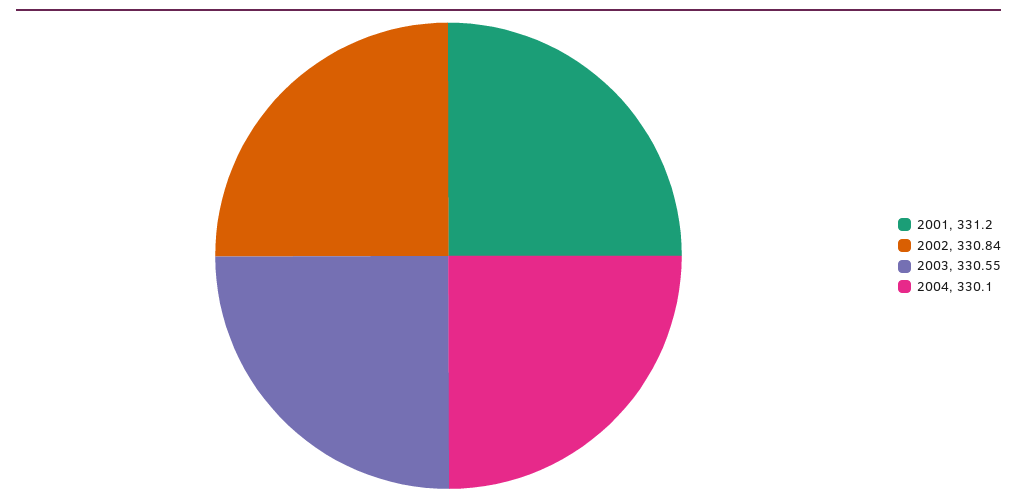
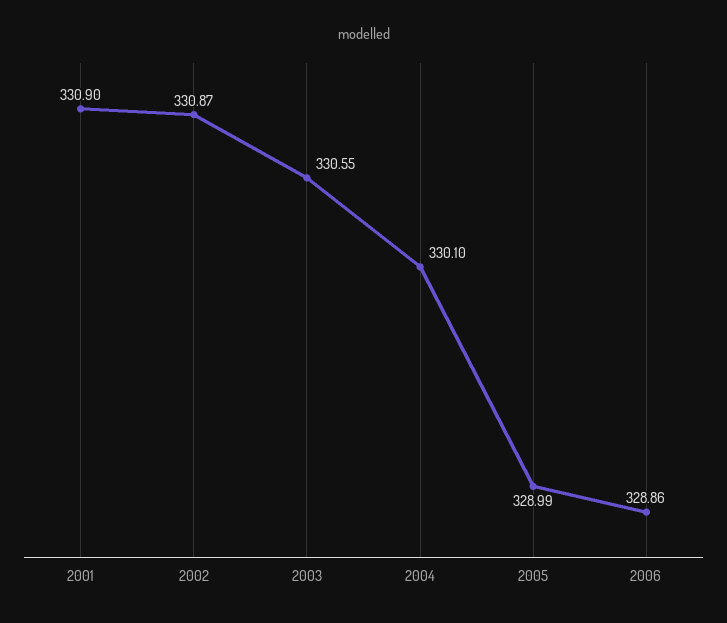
2001: 331.2 -> 330.9
2002: 330.84 -> 330.87
2005: none -> 328.99
2006: none -> 328.86

